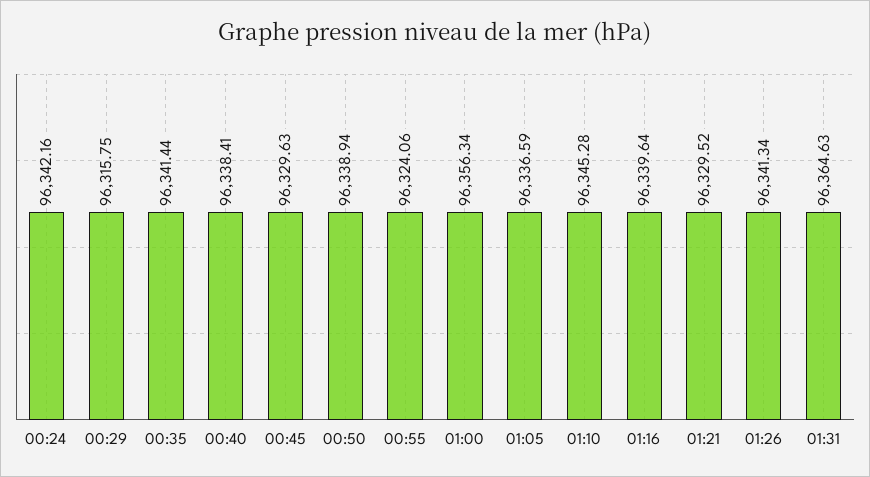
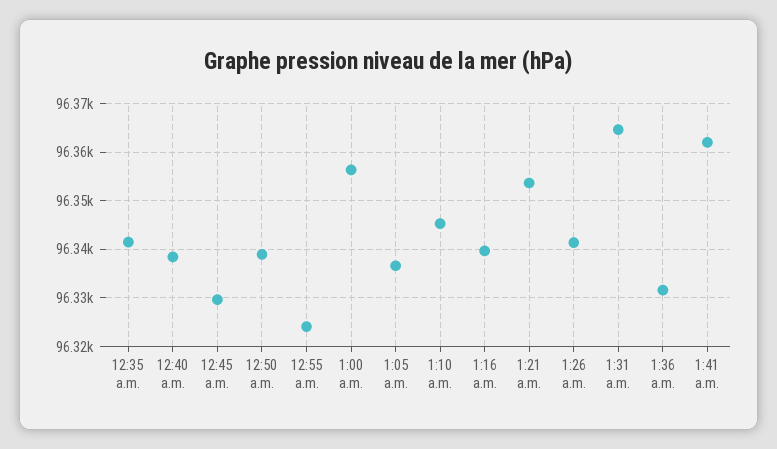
00:24: 96342.16 -> none
00:29: 96315.75 -> none
01:21: 96329.52 -> 96354
1:36 a.m.: none -> 96332
1:41 a.m.: none -> 96362

